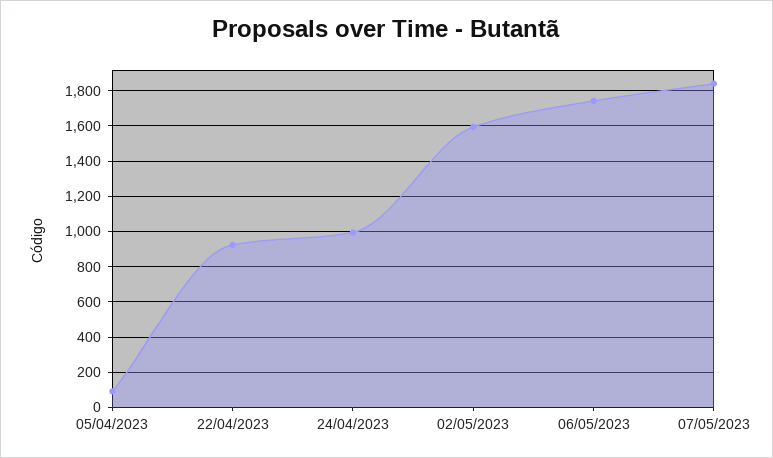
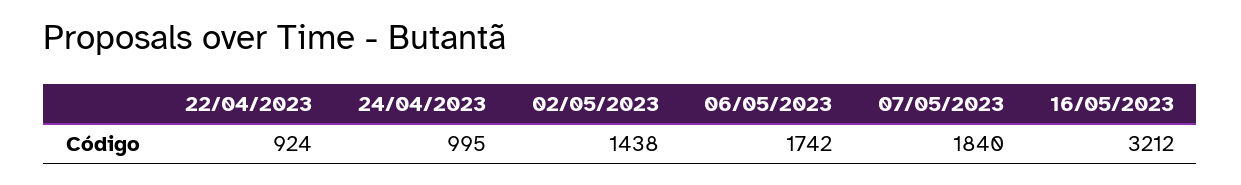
05/04/2023: 100 -> none
02/05/2023: 1600 -> 1438
16/05/2023: none -> 3212

